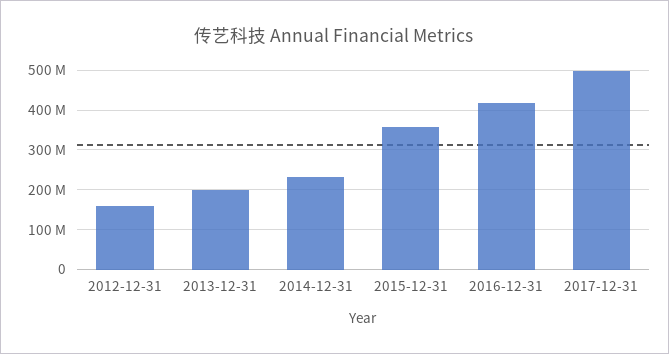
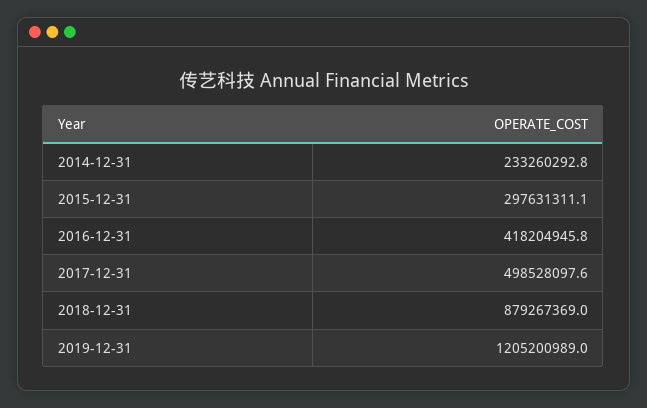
2012-12-31: 160000000 -> none
2013-12-31: 200000000 -> none
2015-12-31: 360000000 -> 297631311.1
2018-12-31: none -> 879267369
2019-12-31: none -> 1205200989

